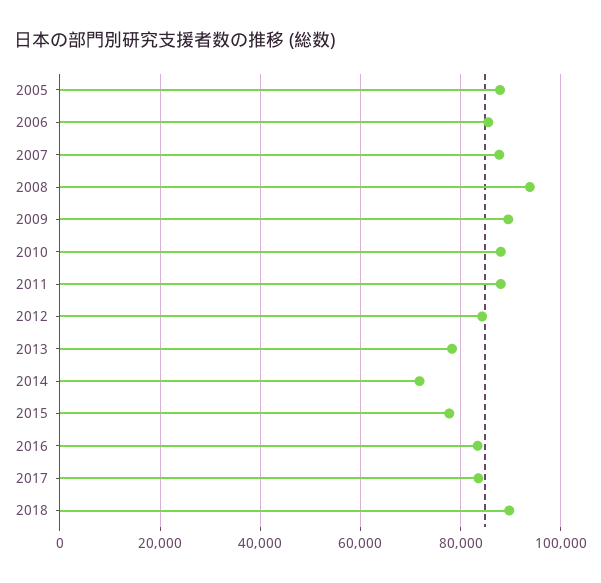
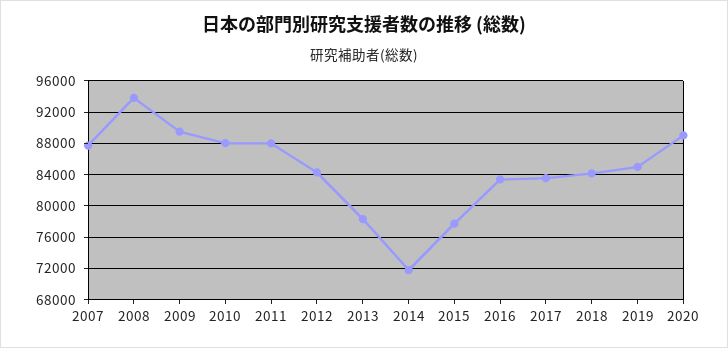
2005: 88000 -> none
2006: 86000 -> none
2018: 90000 -> 84000
2019: none -> 85000
2020: none -> 89000

